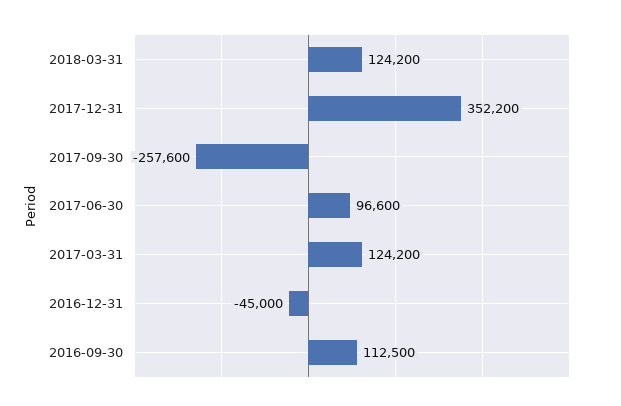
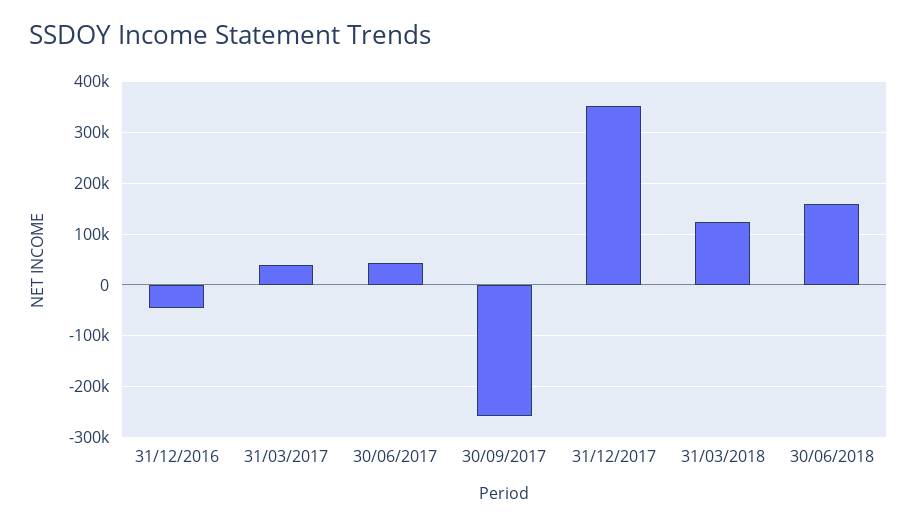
2017-06-30: 96600 -> 40000
2017-03-31: 124200 -> 40000
2016-09-30: 112500 -> none
30/06/2018: none -> 160000

